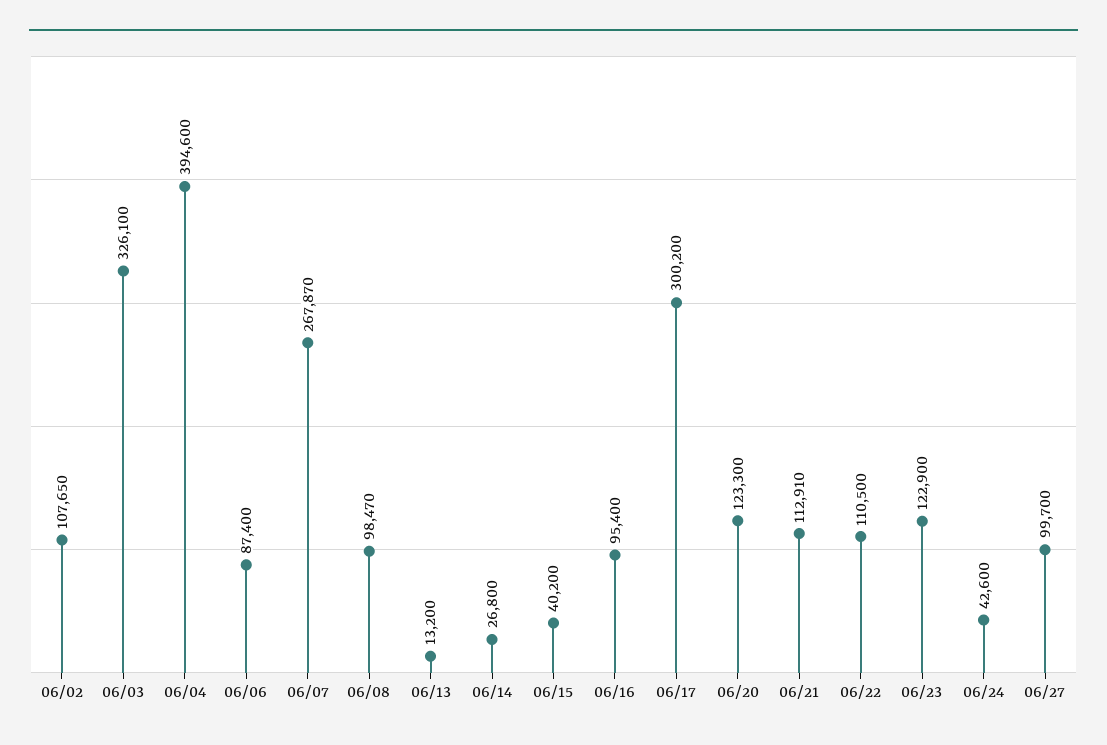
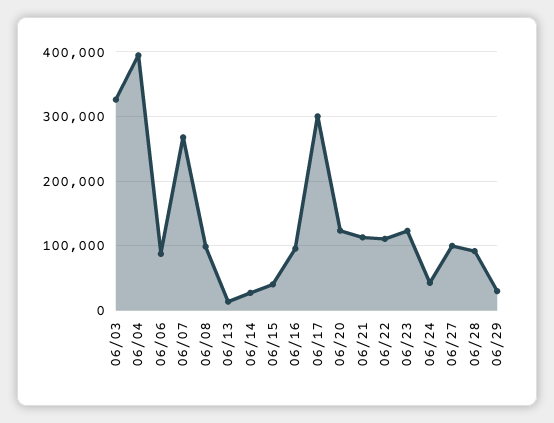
06/02: 107650 -> none
06/28: none -> 90000
06/29: none -> 30000

